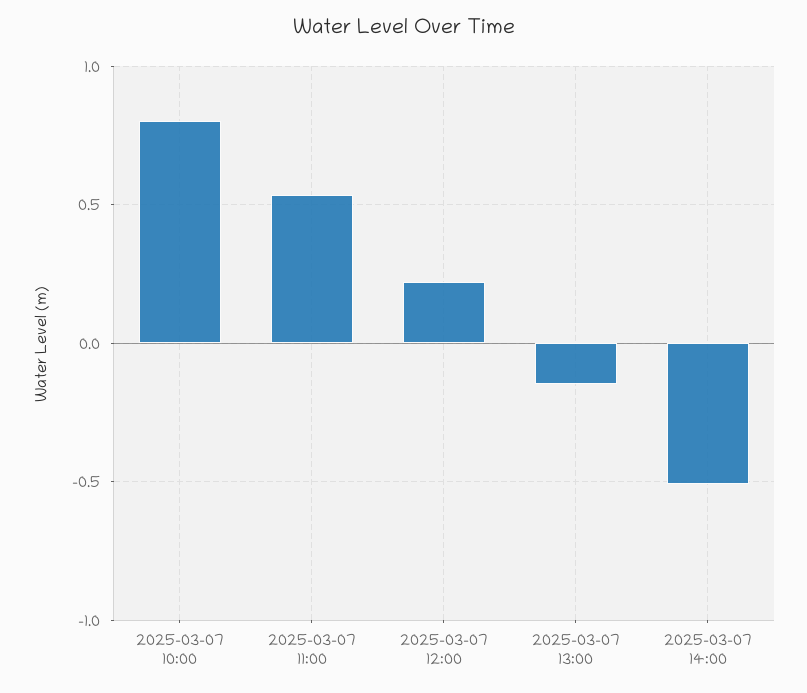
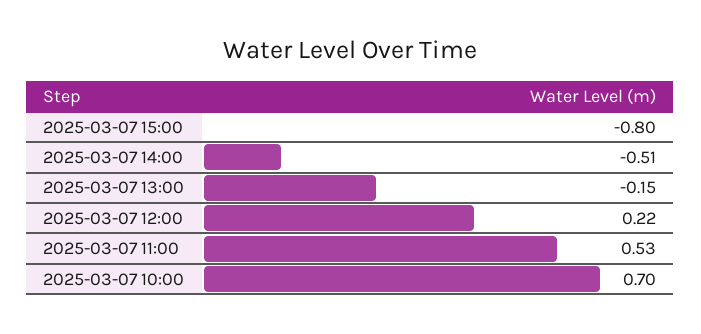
2025-03-07 10:00: 0.8 -> 0.7
2025-03-07 15:00: none -> -0.8

